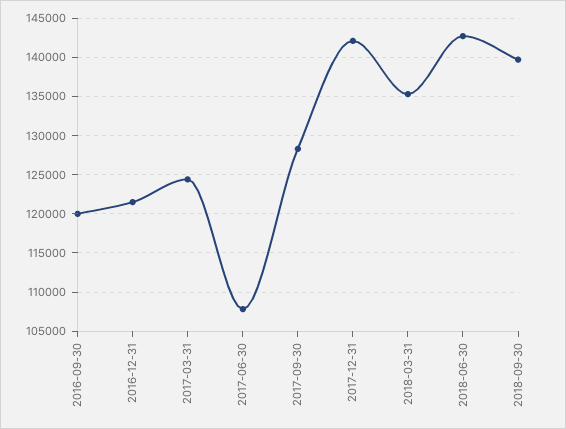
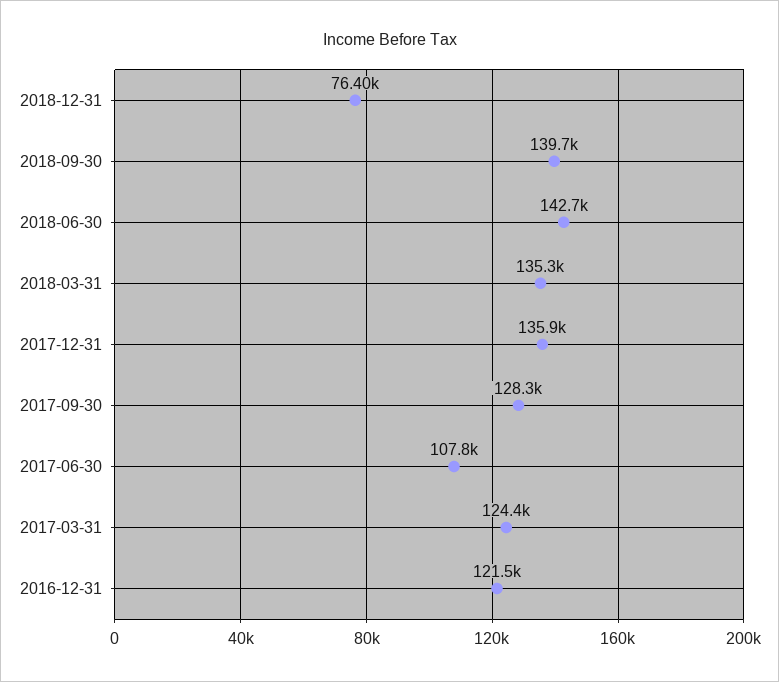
2016-09-30: 120000 -> none
2017-12-31: 142000 -> 135900
2018-12-31: none -> 76400

